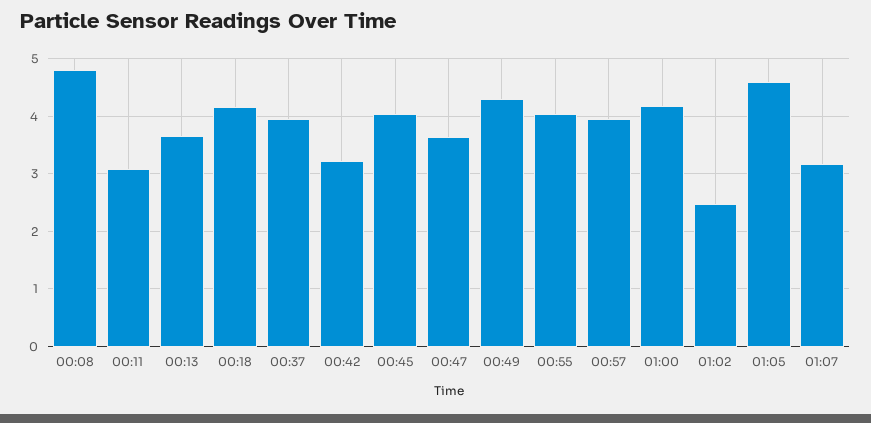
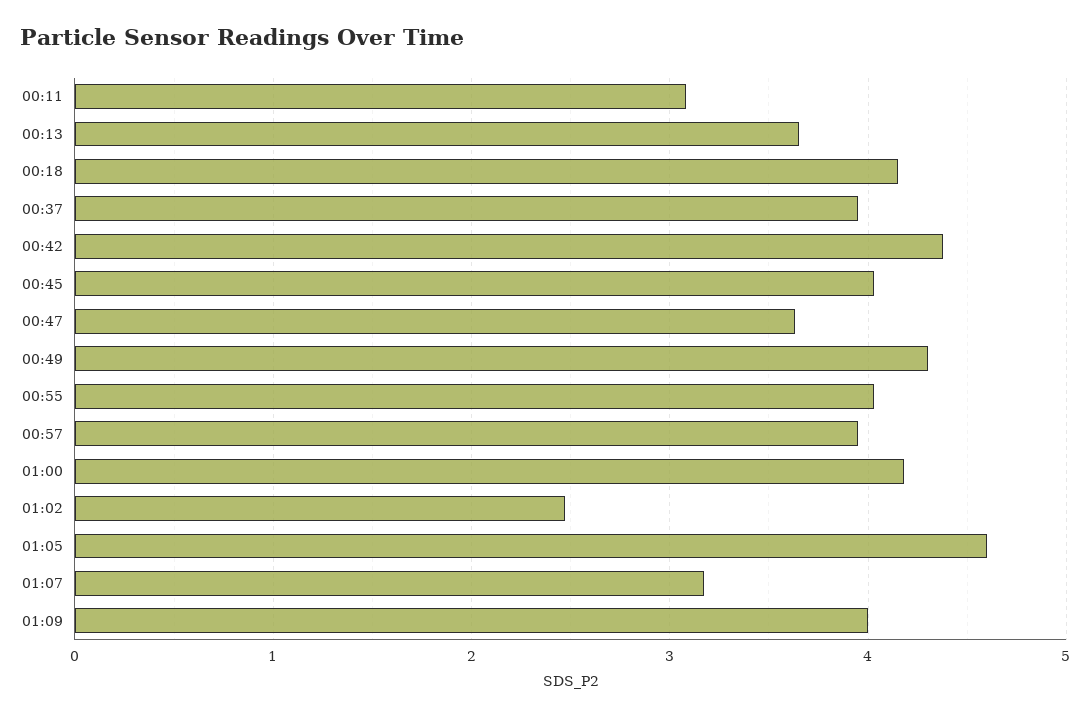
00:08: 4.8 -> none
00:42: 3.2 -> 4.4
01:09: none -> 4

